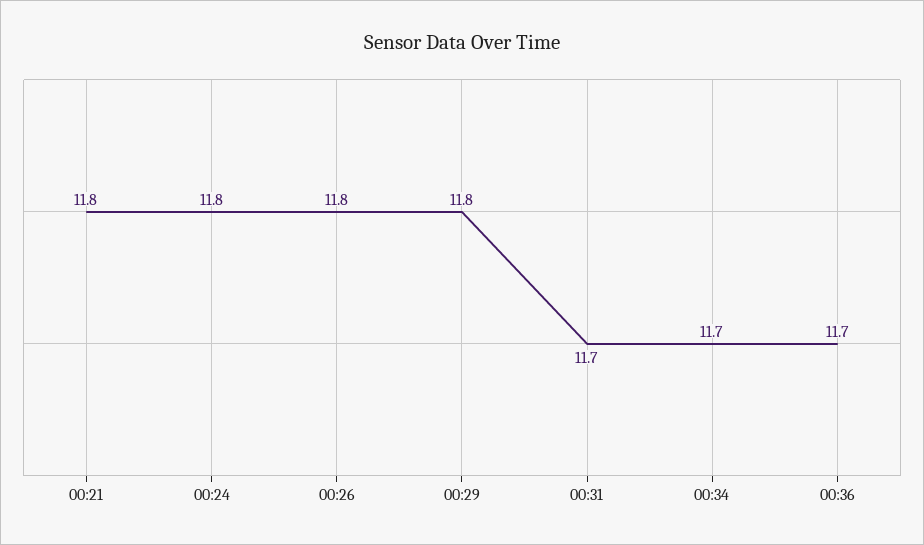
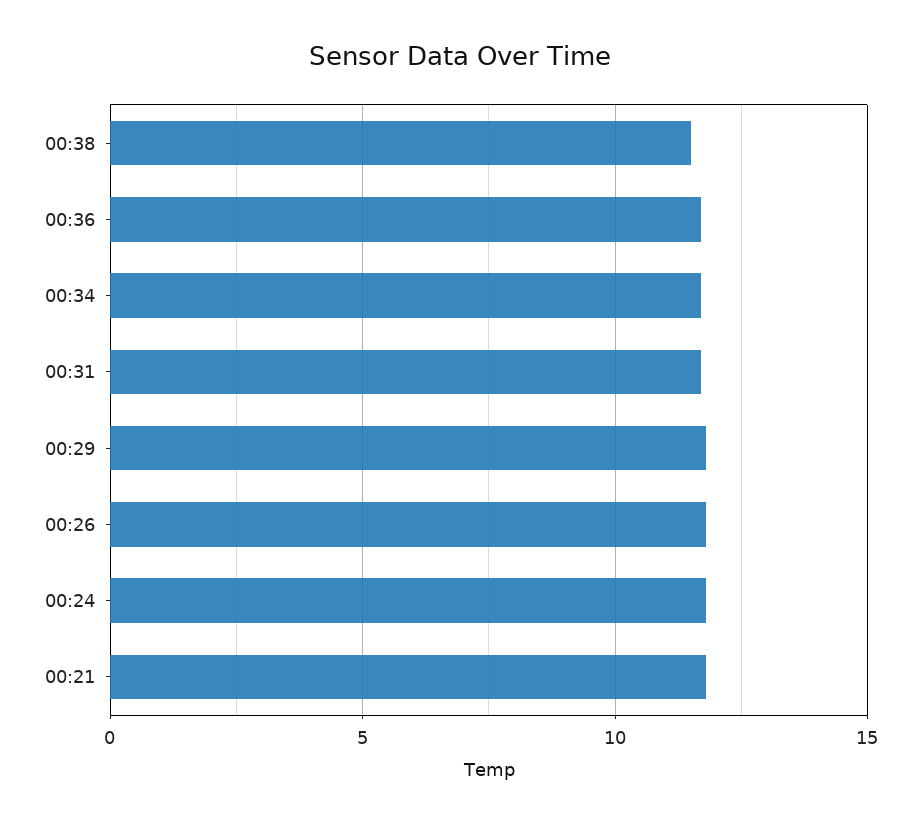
00:38: none -> 11.5

